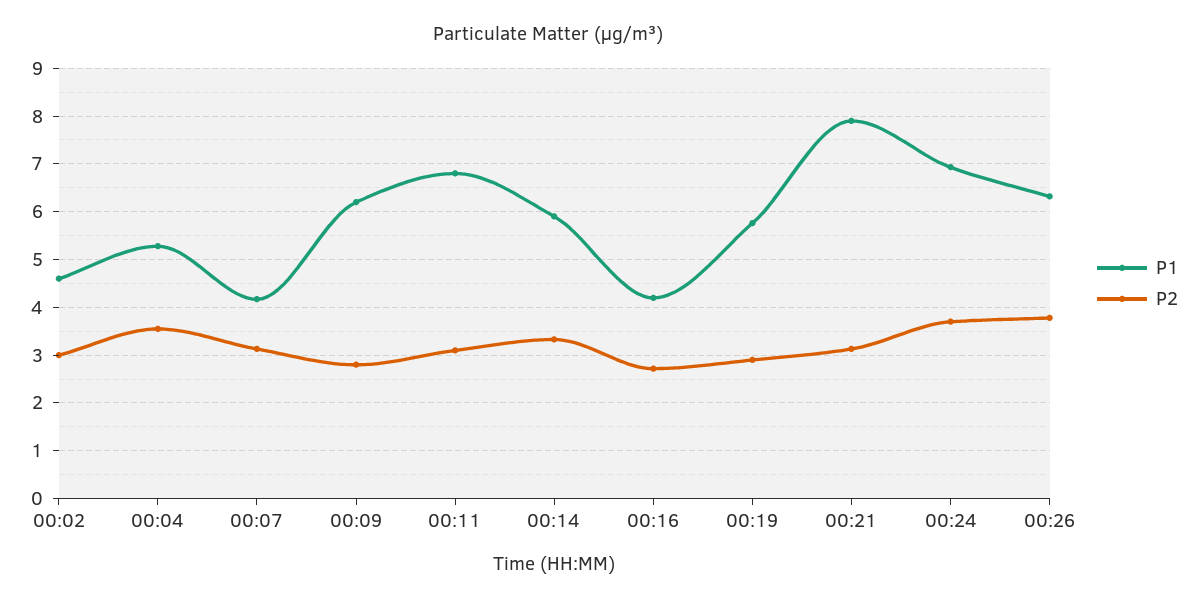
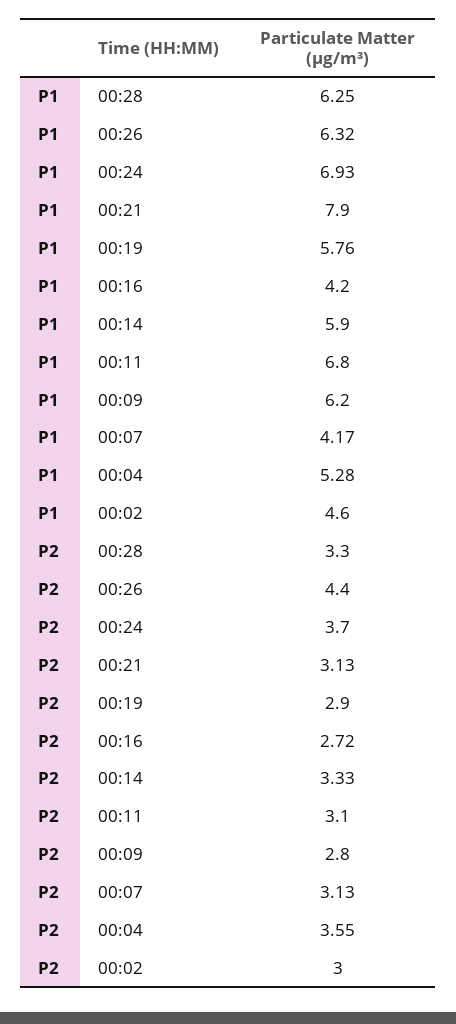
P2, 00:26: 3.8 -> 4.4
P1, 00:28: none -> 6.25
P2, 00:28: none -> 3.3

